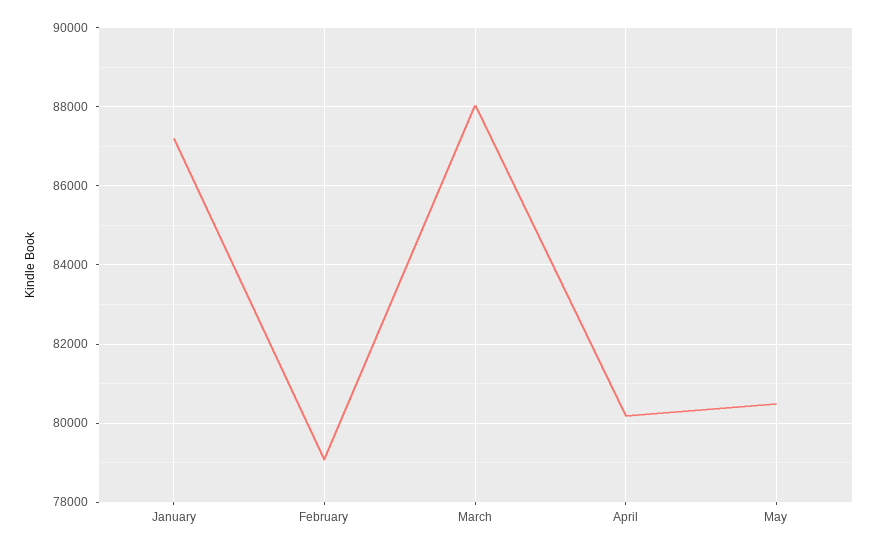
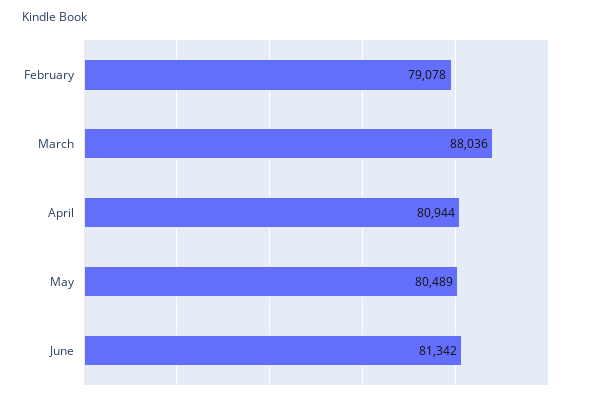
January: 87200 -> none
April: 80200 -> 80944
June: none -> 81342

